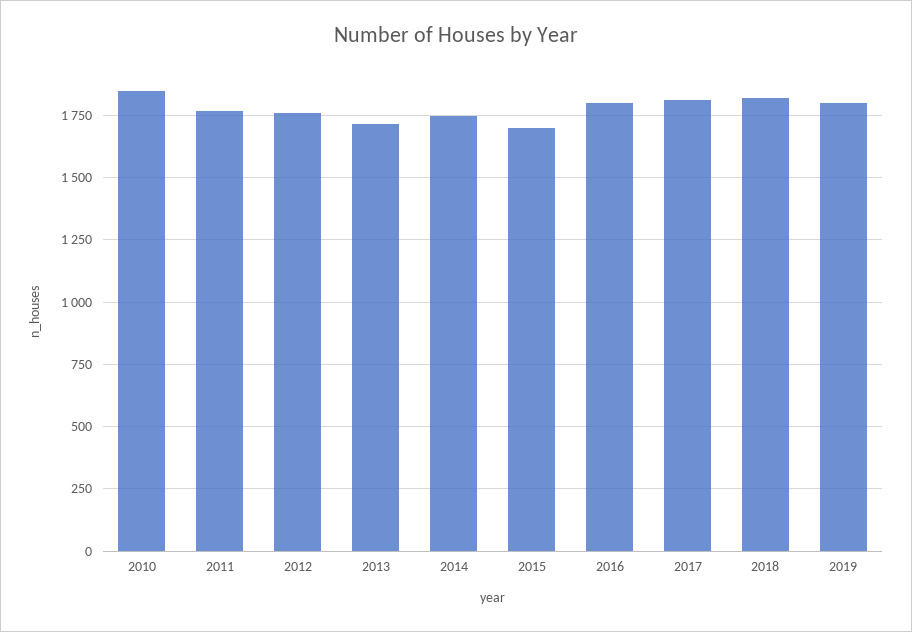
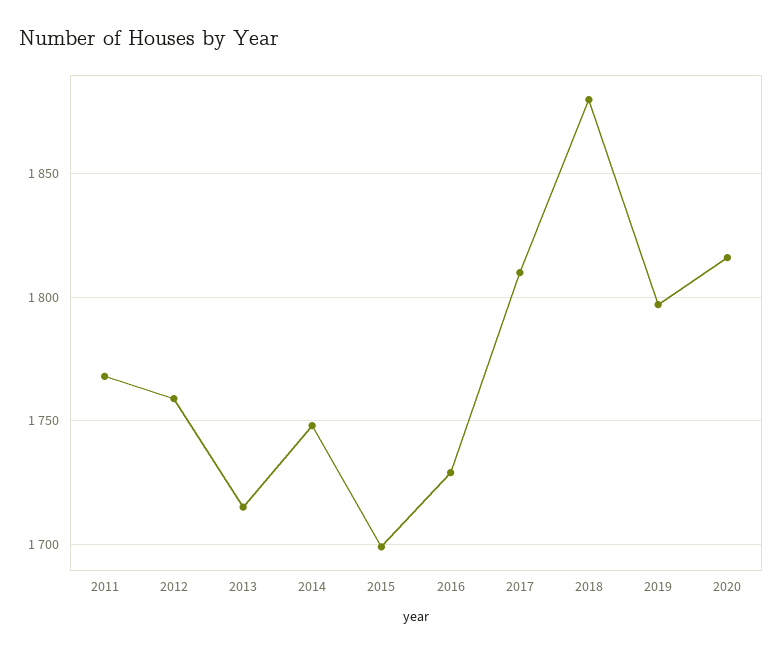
2010: 1850 -> none
2016: 1800 -> 1730
2018: 1825 -> 1880
2020: none -> 1815

